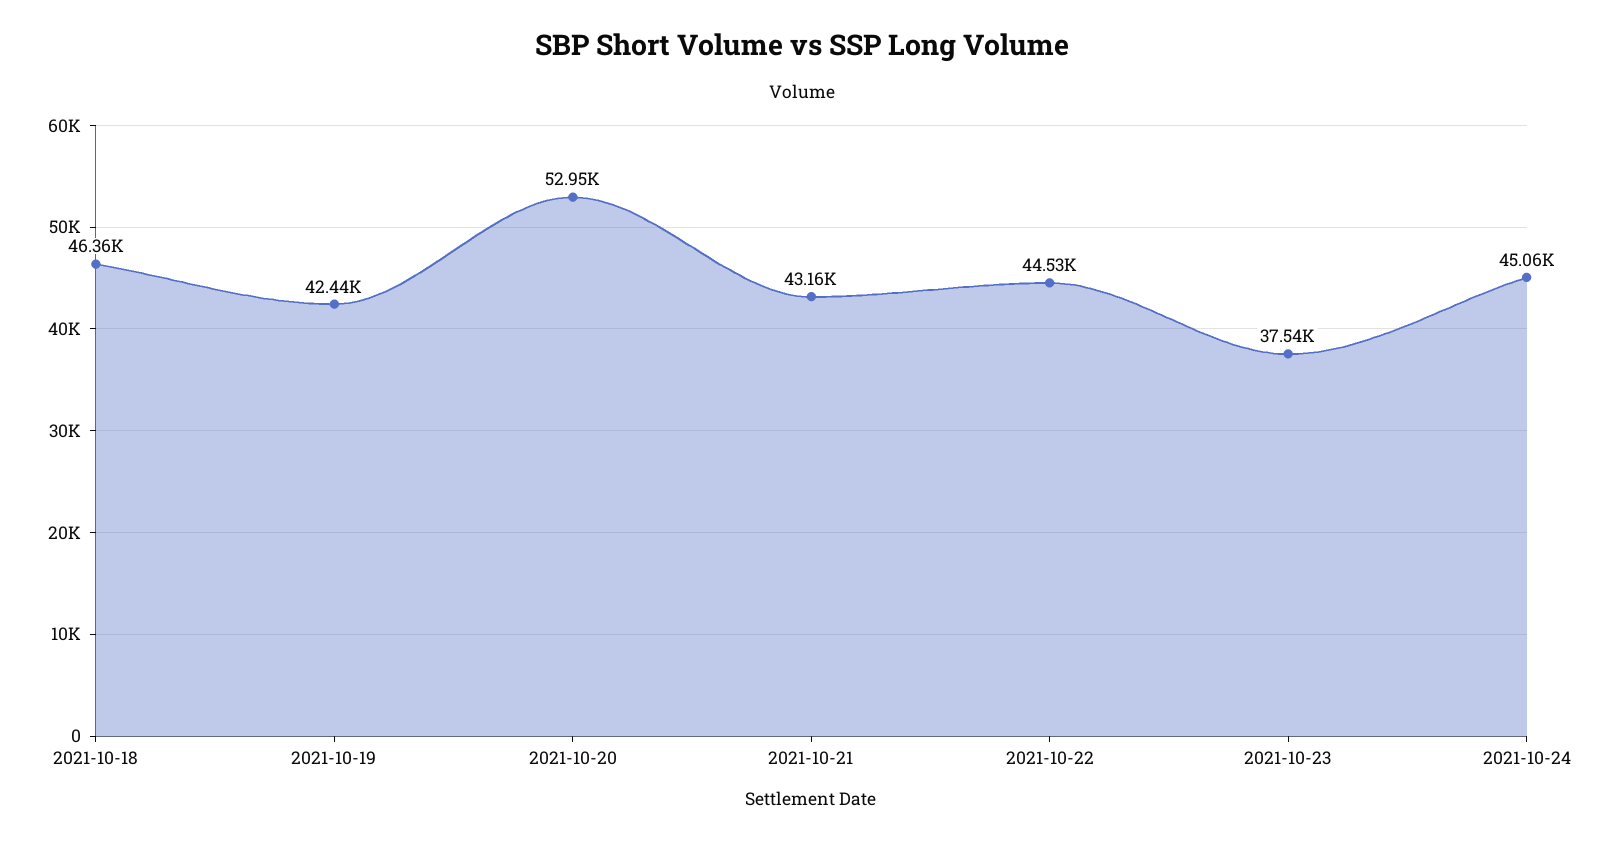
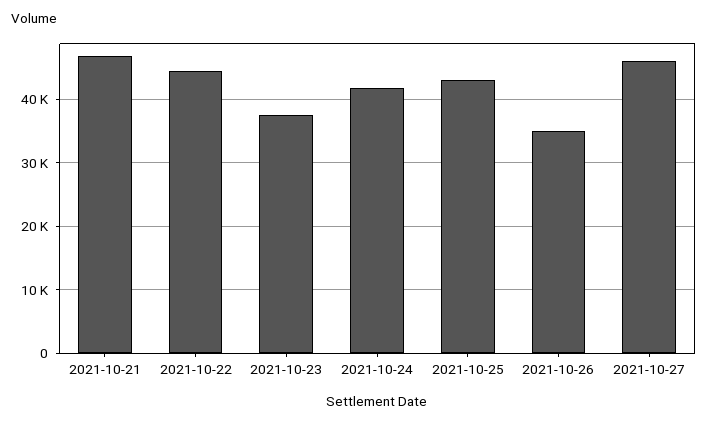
2021-10-18: 46360 -> none
2021-10-19: 42440 -> none
2021-10-20: 52950 -> none
2021-10-21: 43160 -> 47000
2021-10-24: 45060 -> 42000
2021-10-25: none -> 43000
2021-10-26: none -> 35000
2021-10-27: none -> 46000

